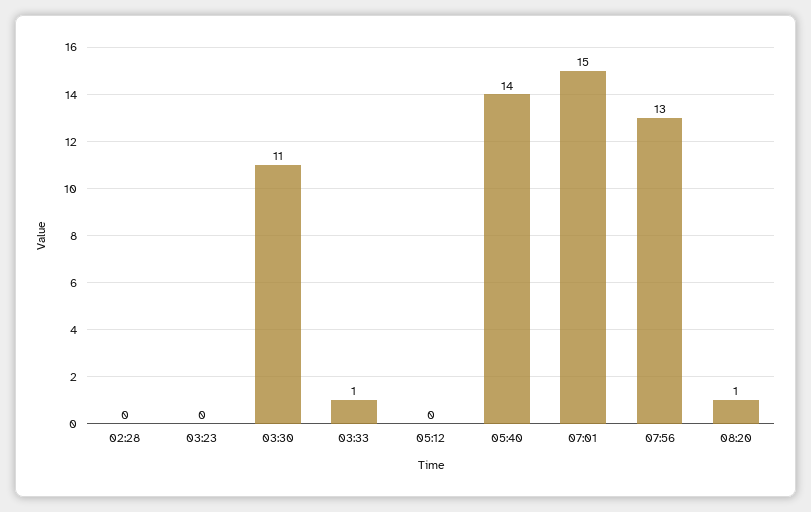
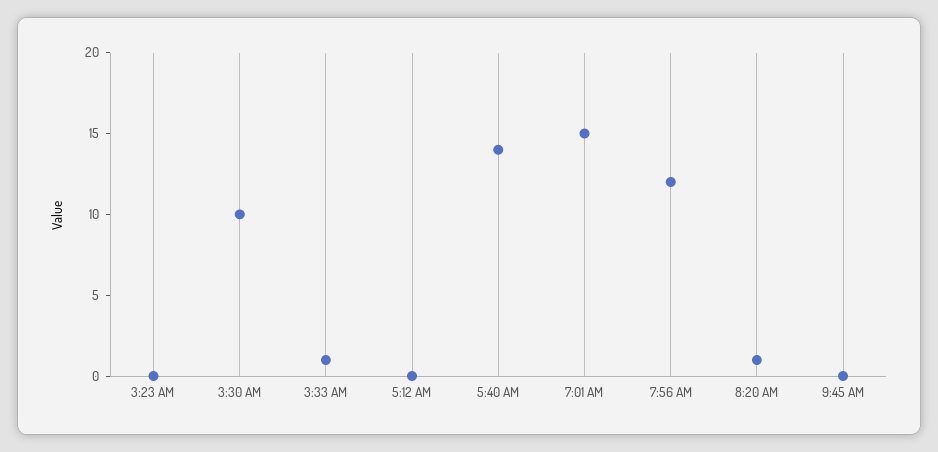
02:28: 0 -> none
03:30: 11 -> 10
07:56: 13 -> 12
9:45 AM: none -> 0

